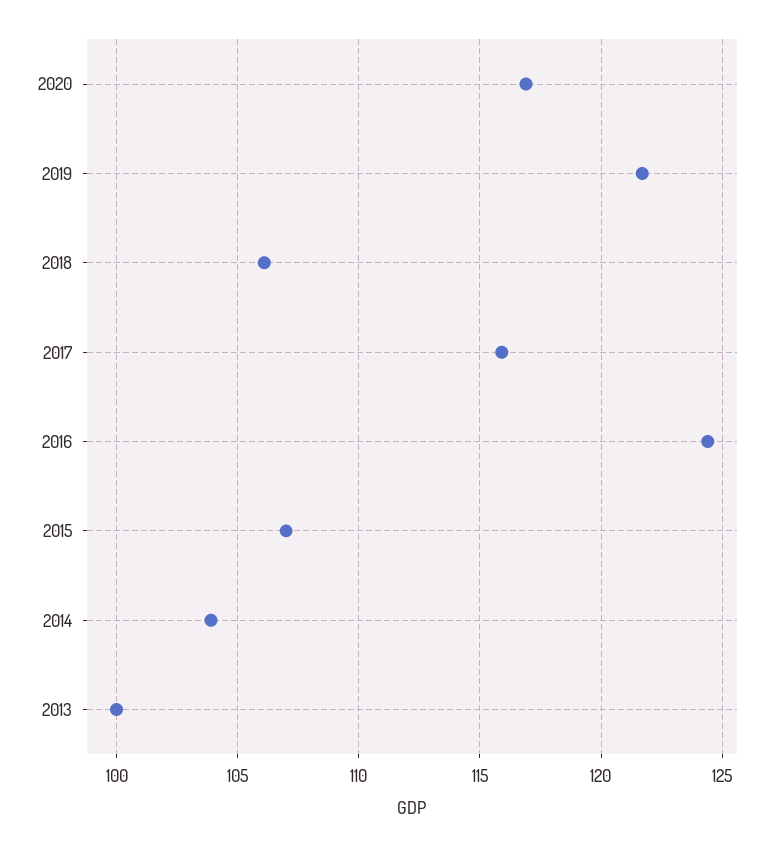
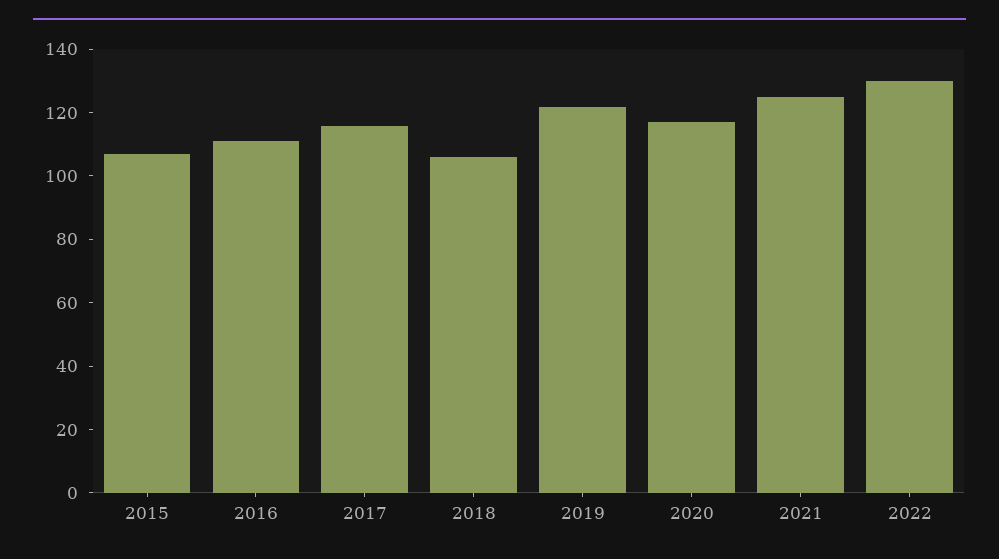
2016: 124.5 -> 110
2014: 104 -> none
2013: 100 -> none
2021: none -> 125
2022: none -> 130

